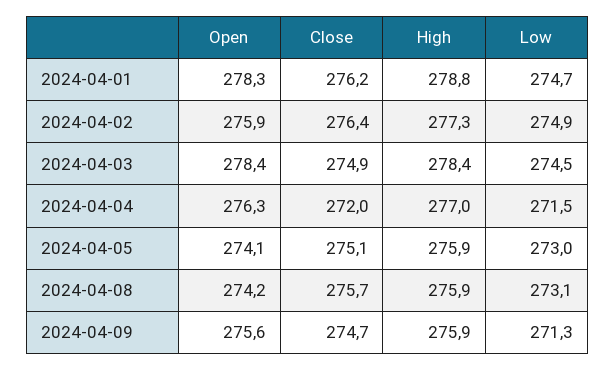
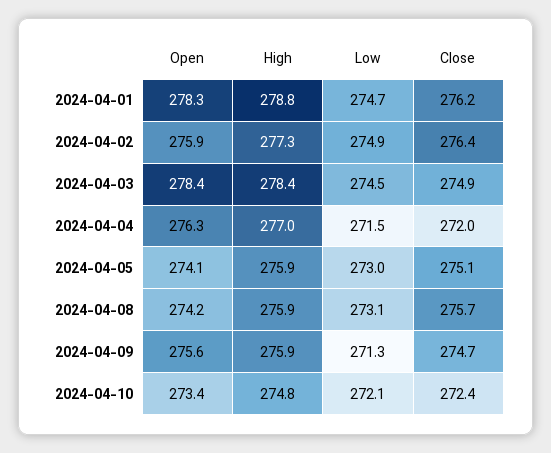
Open, 2024-04-10: none -> 273.4
High, 2024-04-10: none -> 274.8
Low, 2024-04-10: none -> 272.1
Close, 2024-04-10: none -> 272.4

